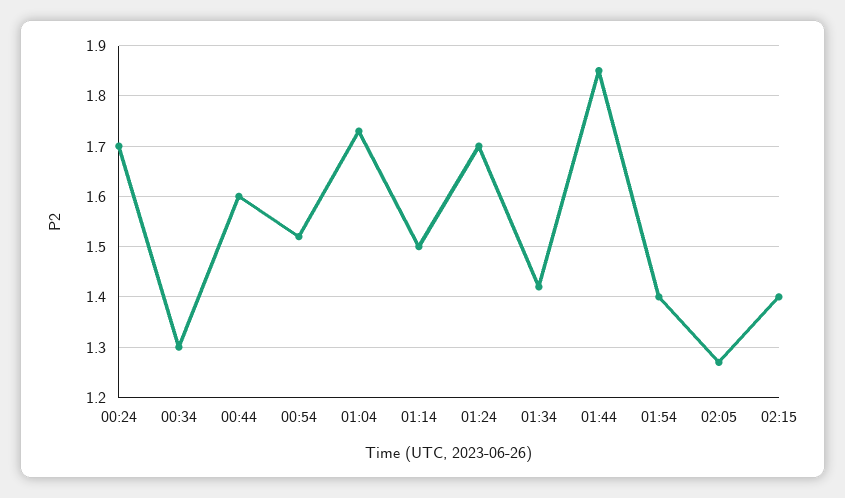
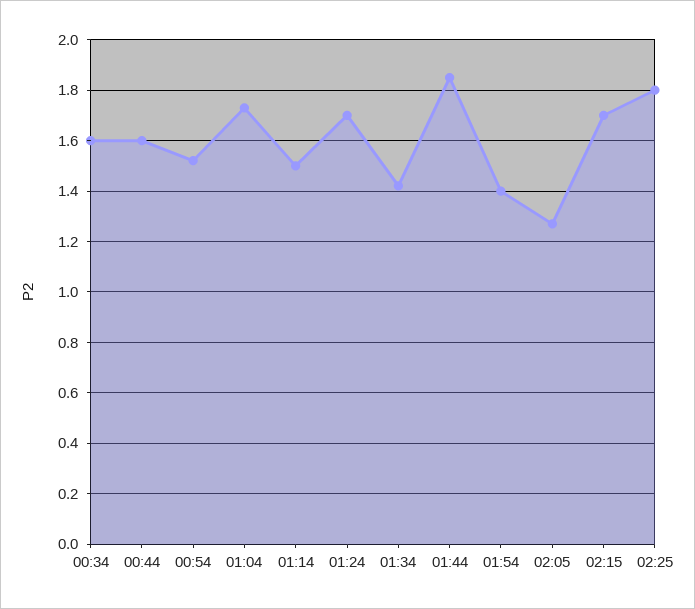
00:24: 1.7 -> none
00:34: 1.3 -> 1.6
02:15: 1.4 -> 1.7
02:25: none -> 1.8

